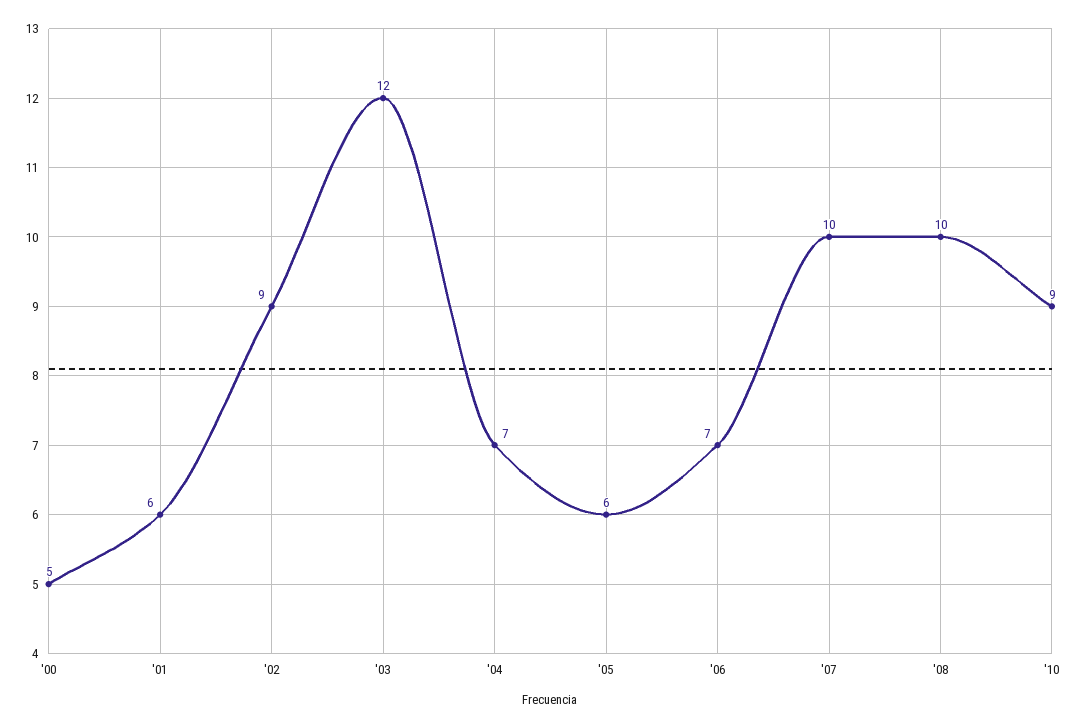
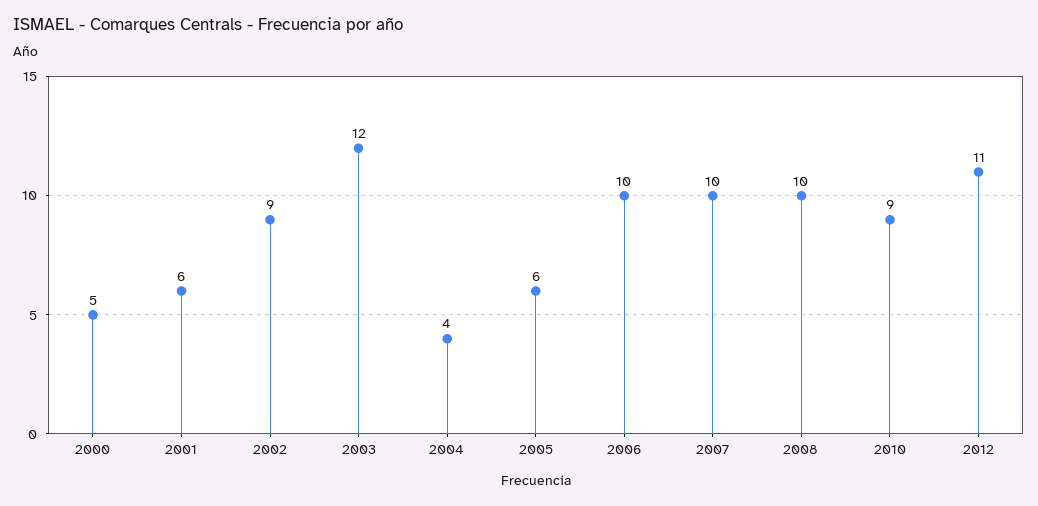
'04: 7 -> 4
'06: 7 -> 10
2012: none -> 11

